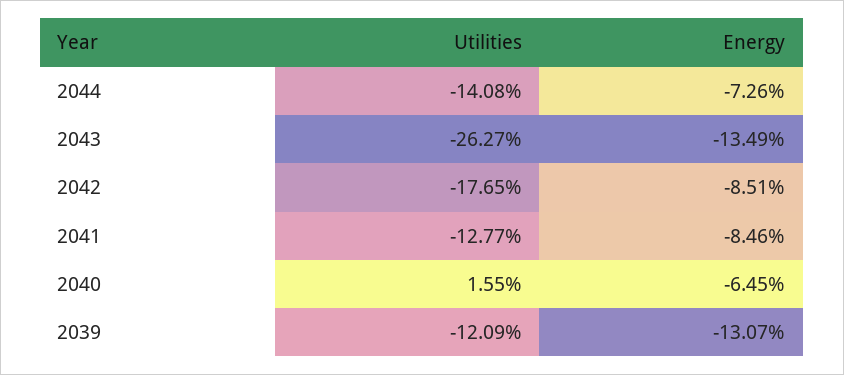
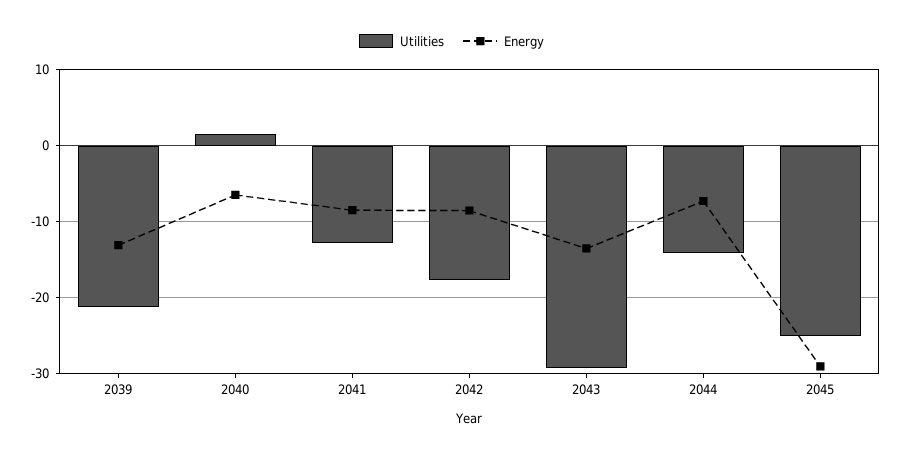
Utilities, 2043: -26.27 -> -29
Utilities, 2039: -12.09 -> -21
Utilities, 2045: none -> -25
Energy, 2045: none -> -29

